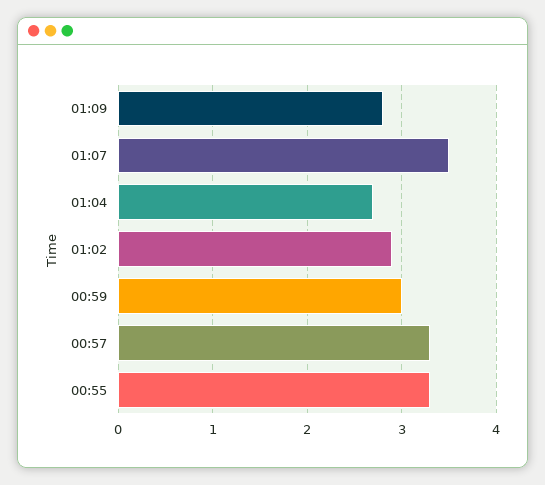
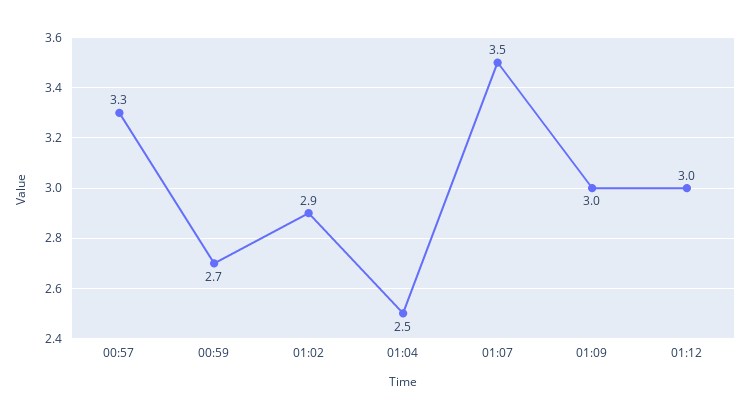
01:09: 2.8 -> 3
01:04: 2.7 -> 2.5
00:59: 3 -> 2.7
00:55: 3.3 -> none
01:12: none -> 3

